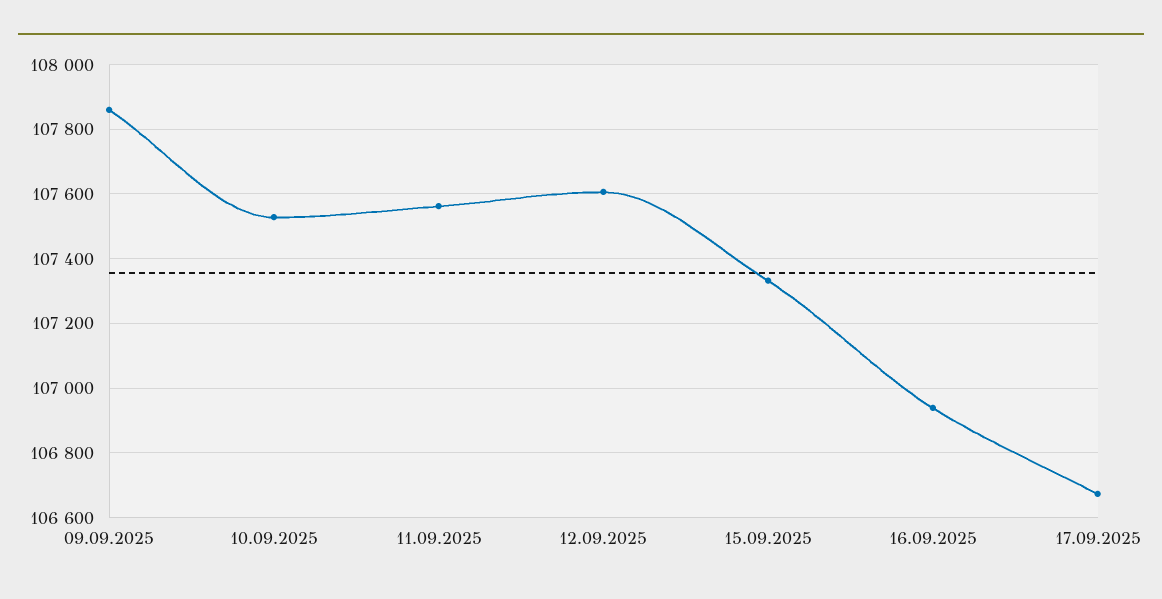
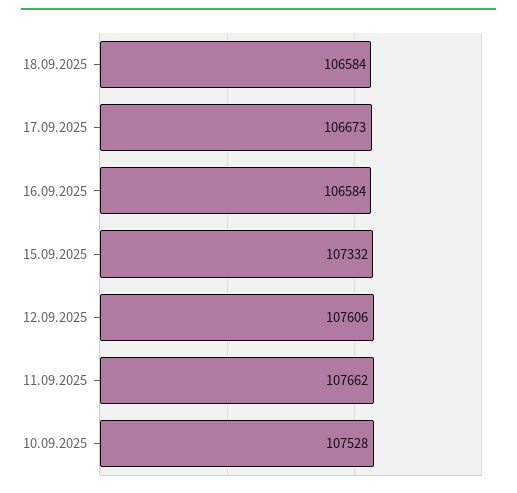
09.09.2025: 107860 -> none
11.09.2025: 107560 -> 107662
16.09.2025: 106940 -> 106584
18.09.2025: none -> 106584

